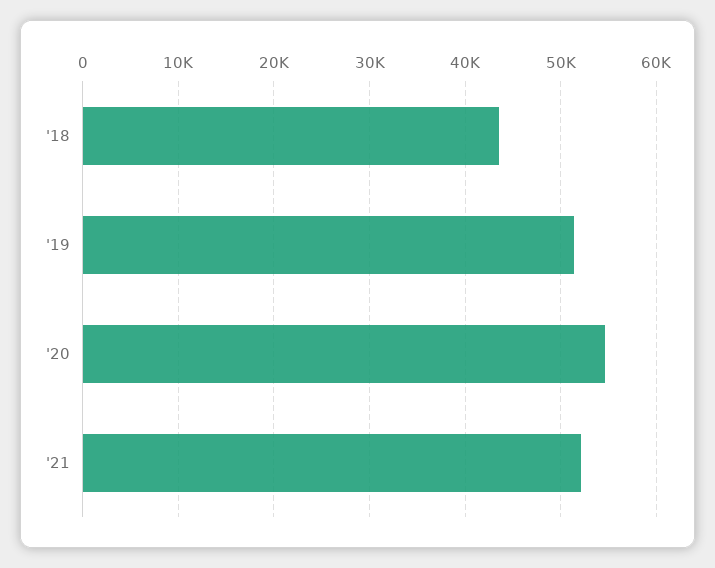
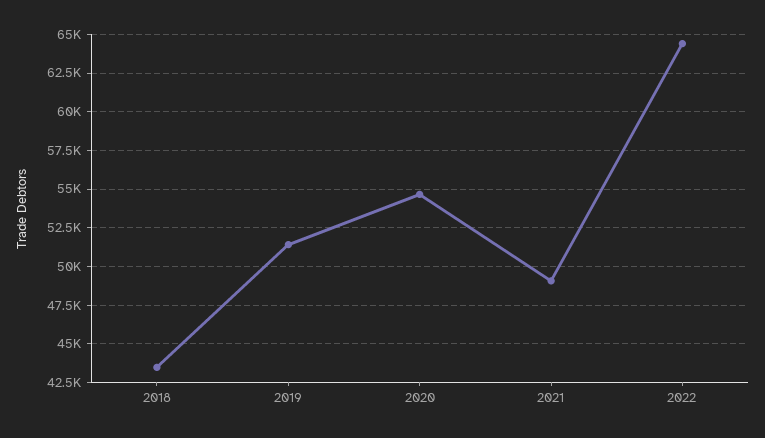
'21: 52000 -> 49000
2022: none -> 64500

